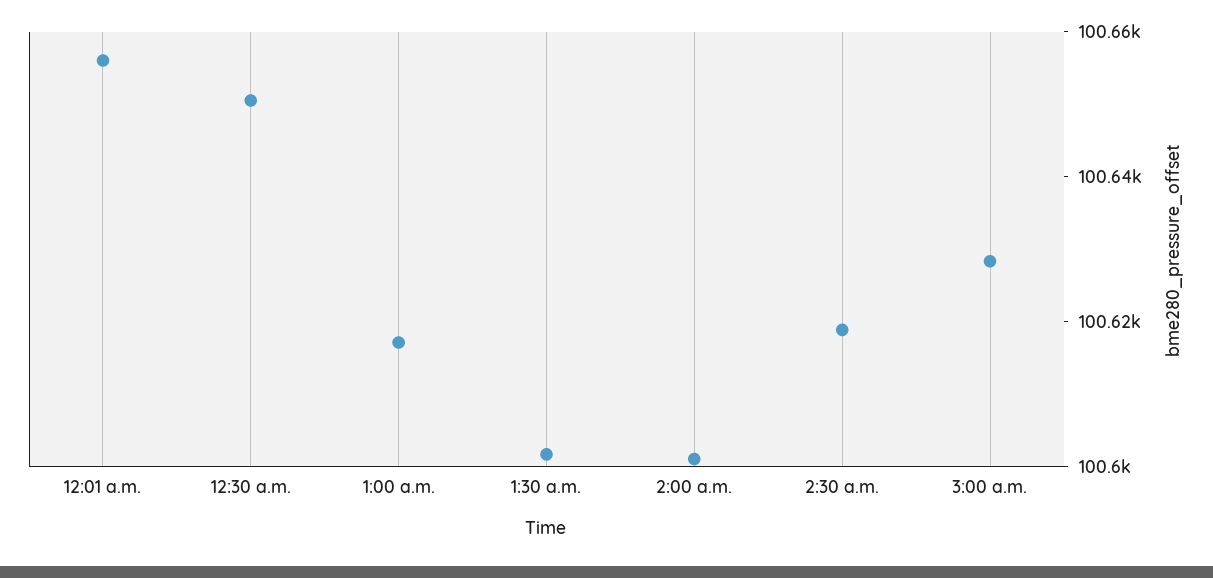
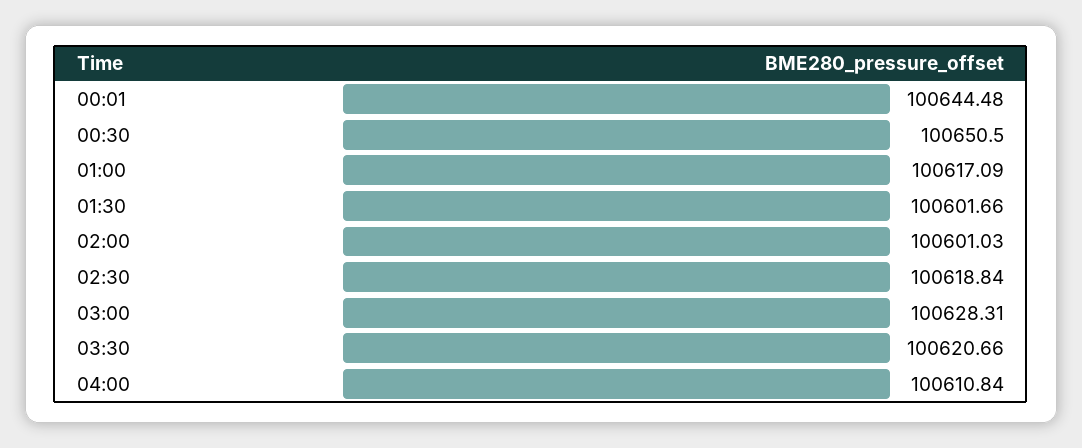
12:01 a.m.: 100655 -> 100644.48
03:30: none -> 100620.66
04:00: none -> 100610.84

